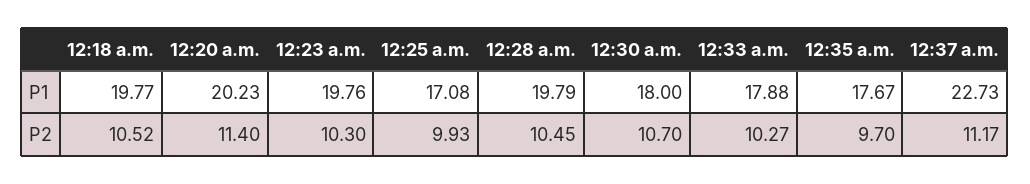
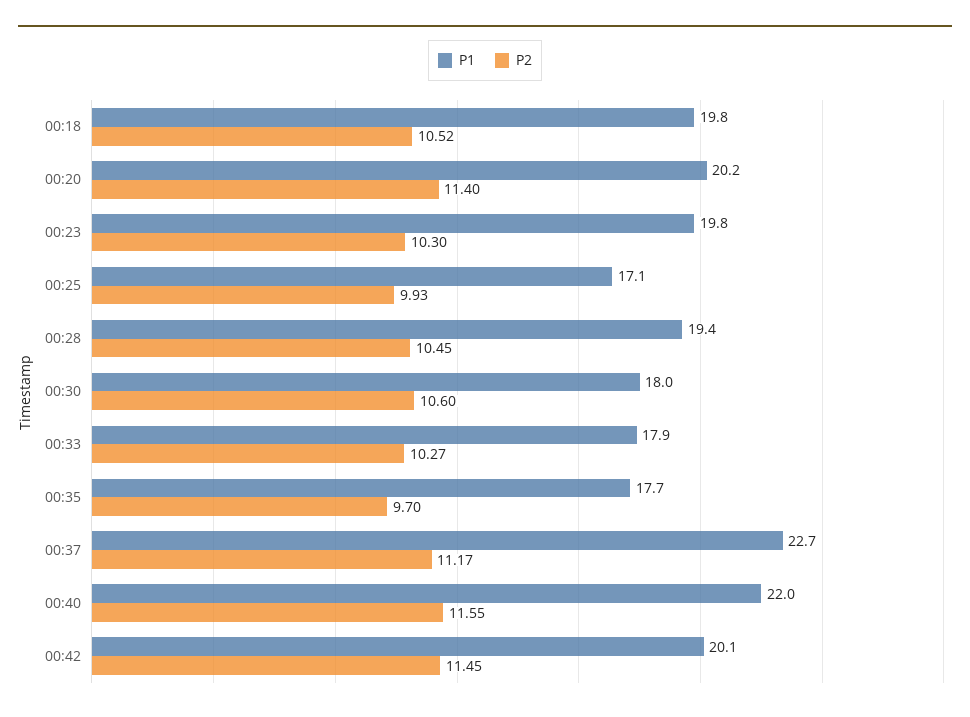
P1, 12:28 a.m.: 19.79 -> 19.4
P2, 12:30 a.m.: 10.7 -> 10.6
P1, 00:40: none -> 22
P2, 00:40: none -> 11.55
P1, 00:42: none -> 20.1
P2, 00:42: none -> 11.45

